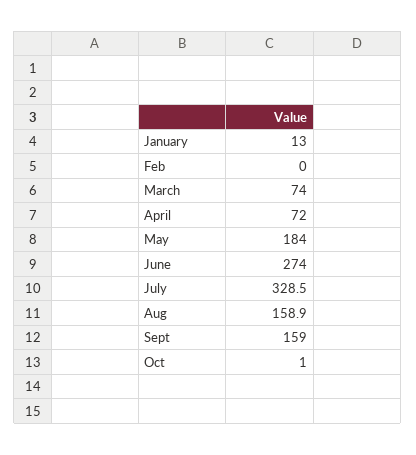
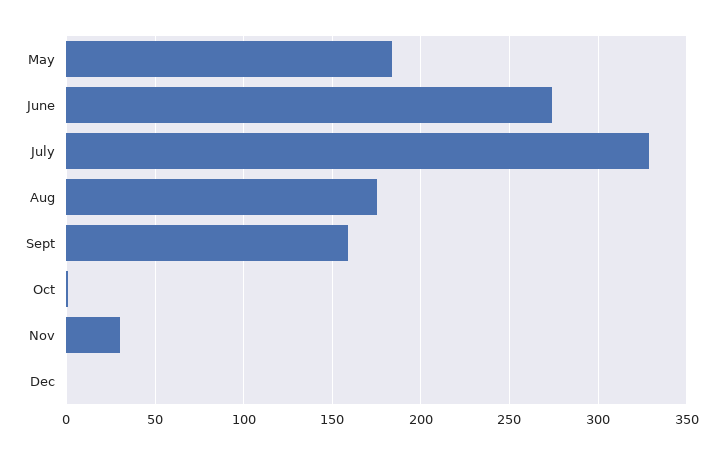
January: 13 -> none
Feb: 0 -> none
March: 74 -> none
April: 72 -> none
Aug: 158.9 -> 175
Nov: none -> 30
Dec: none -> 0

